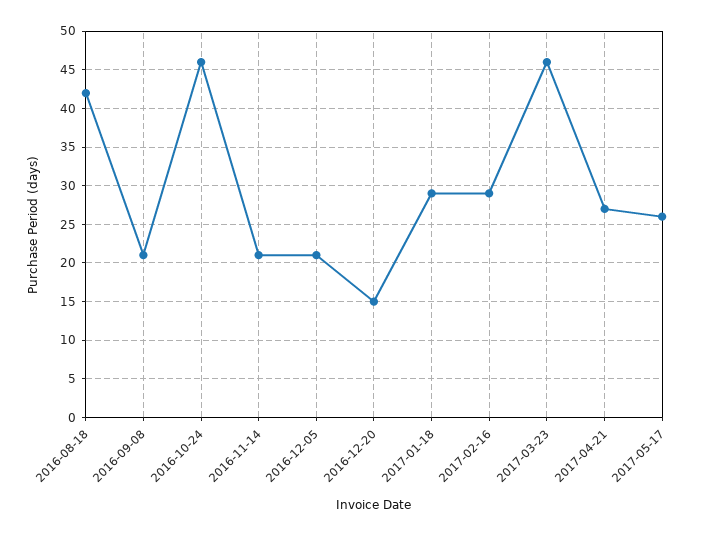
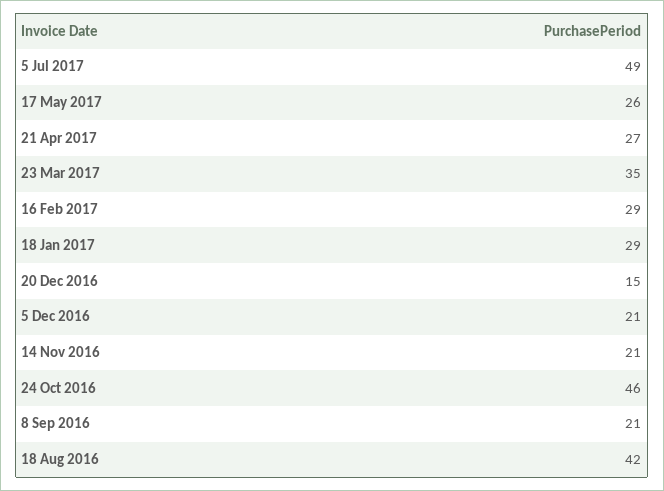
2017-03-23: 46 -> 35
5 Jul 2017: none -> 49

